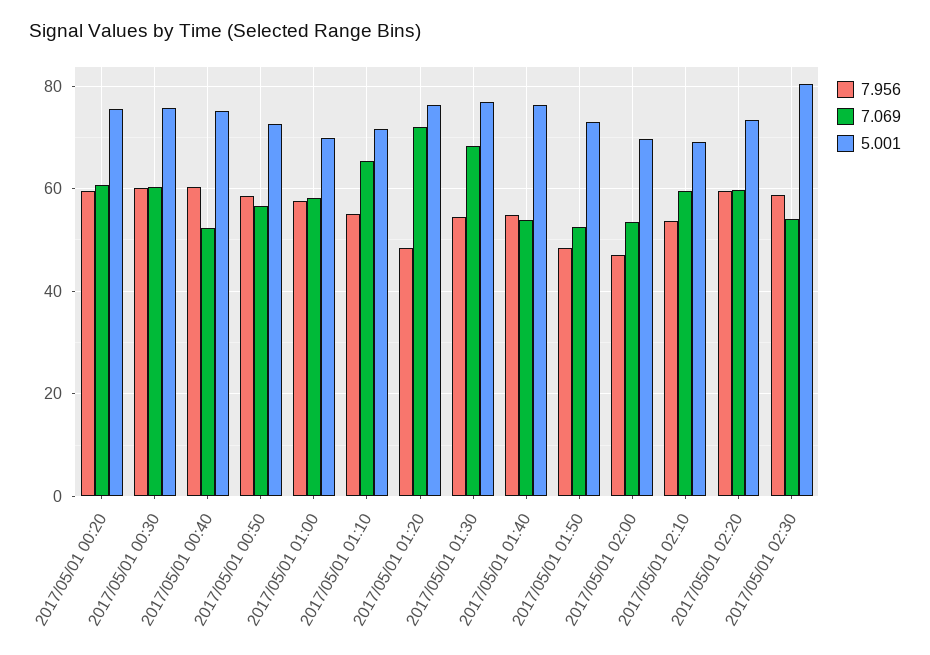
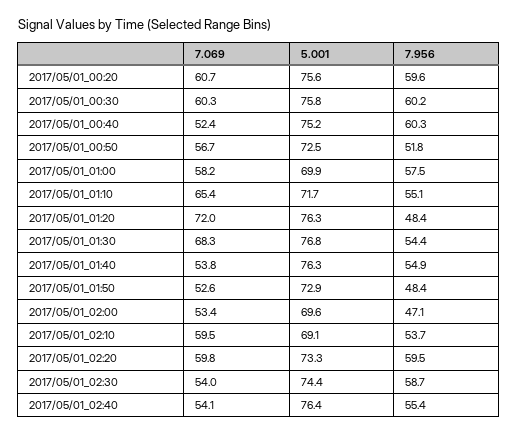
7.956, 2017/05/01 00:50: 58 -> 51.8
5.001, 2017/05/01 02:30: 80 -> 74.4
7.069, 2017/05/01_02:40: none -> 54.1
5.001, 2017/05/01_02:40: none -> 76.4
7.956, 2017/05/01_02:40: none -> 55.4

